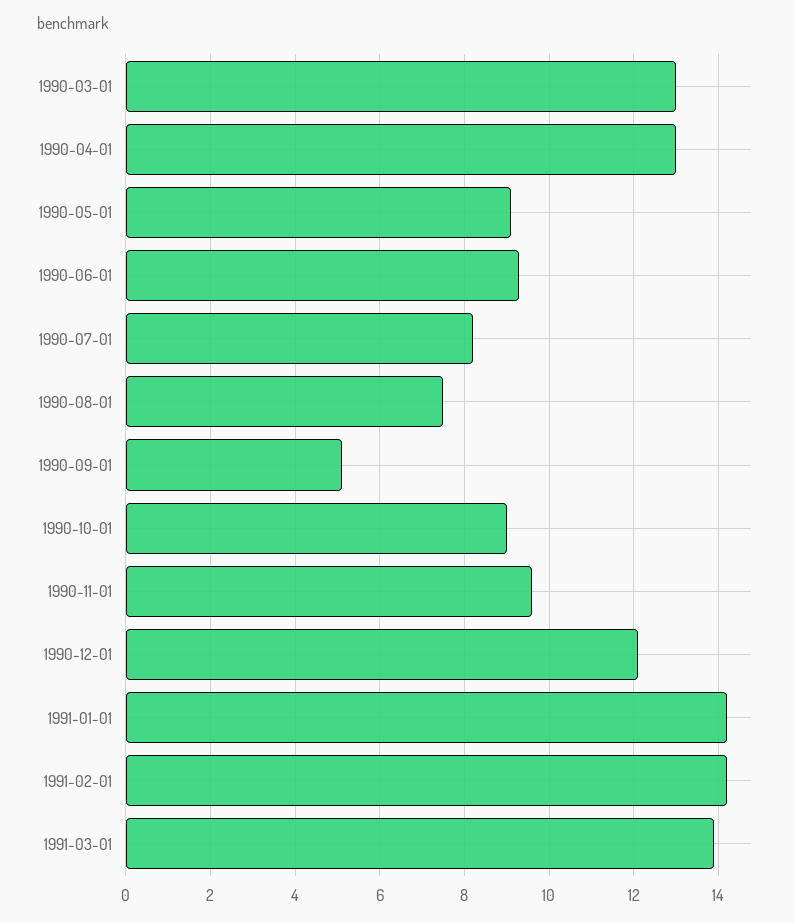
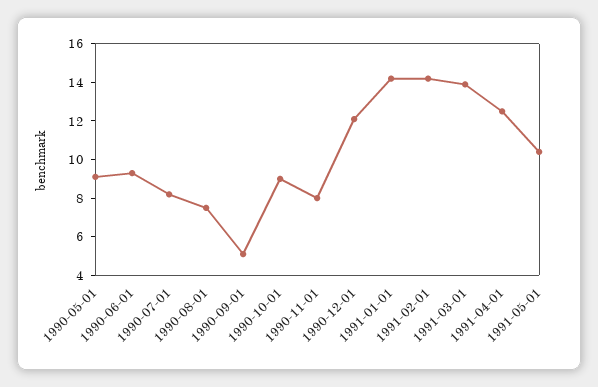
1990-03-01: 13 -> none
1990-04-01: 13 -> none
1990-11-01: 9.5 -> 8
1991-04-01: none -> 12.5
1991-05-01: none -> 10.5

